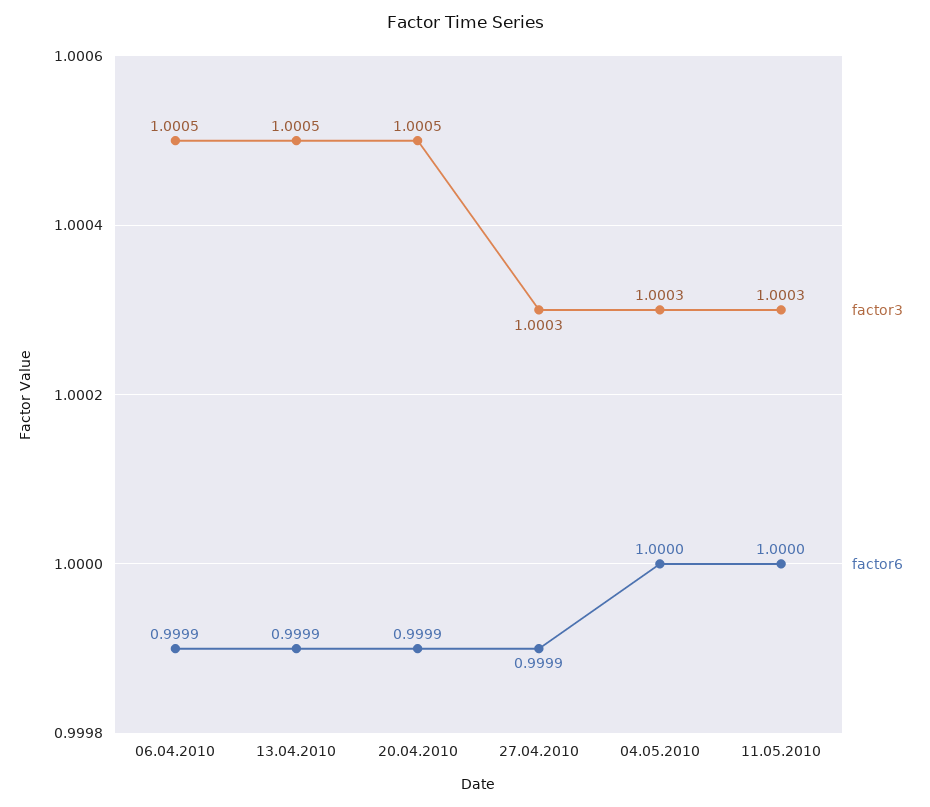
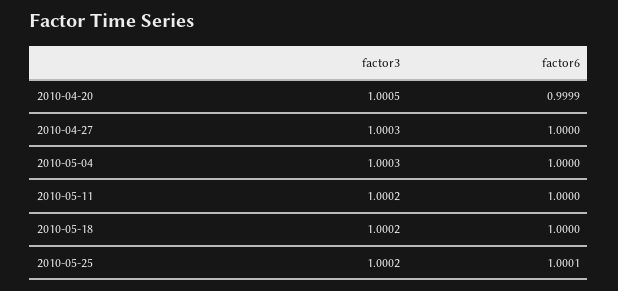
factor3, 06.04.2010: 1.0005 -> none
factor6, 06.04.2010: 0.9999 -> none
factor3, 13.04.2010: 1.0005 -> none
factor6, 13.04.2010: 0.9999 -> none
factor6, 27.04.2010: 0.9999 -> 1
factor3, 11.05.2010: 1.0003 -> 1.0002
factor3, 2010-05-18: none -> 1.0002
factor6, 2010-05-18: none -> 1
factor3, 2010-05-25: none -> 1.0002
factor6, 2010-05-25: none -> 1.0001

